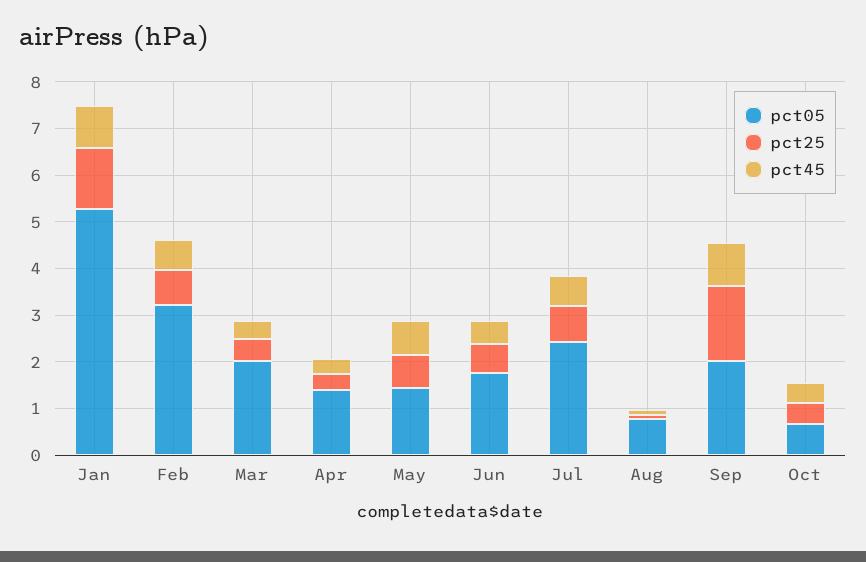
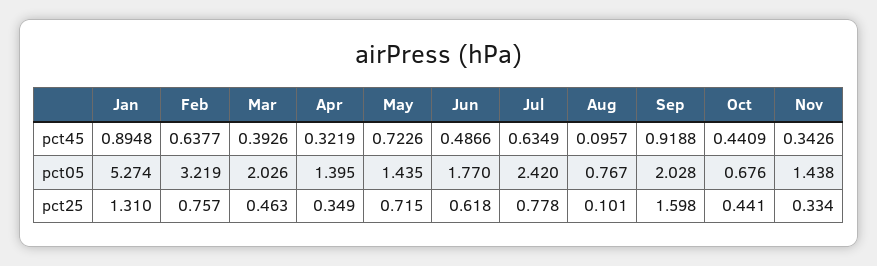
pct45, Nov: none -> 0.3426
pct05, Nov: none -> 1.438
pct25, Nov: none -> 0.334

